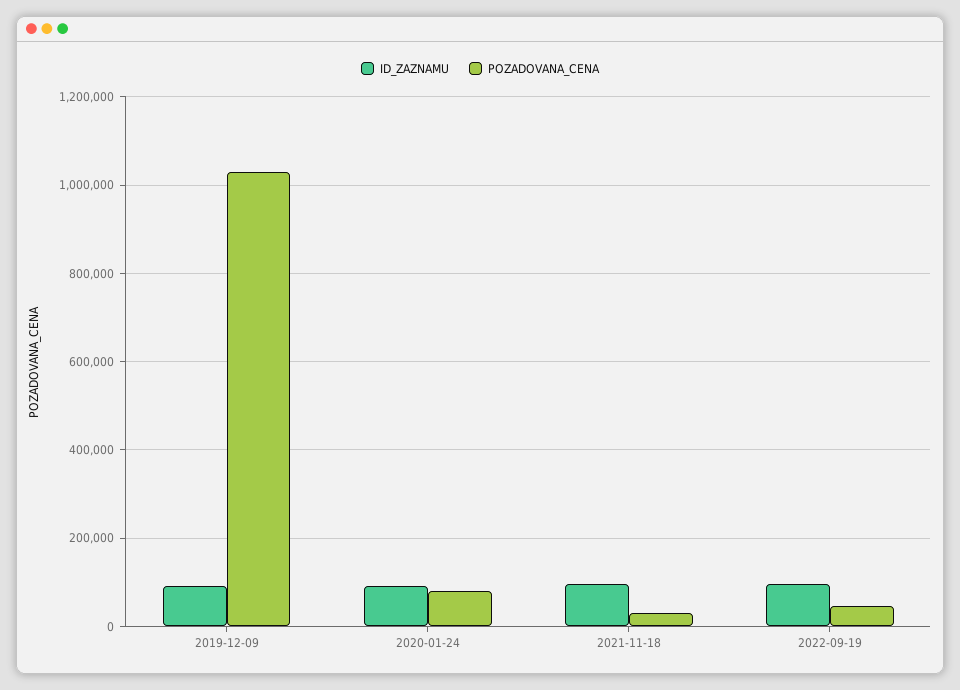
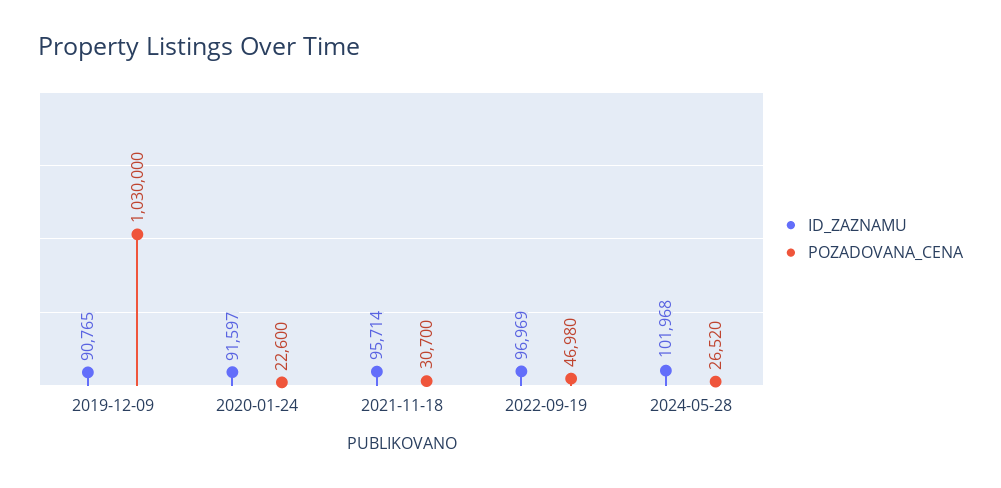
POZADOVANA_CENA, 2020-01-24: 80000 -> 22600
ID_ZAZNAMU, 2024-05-28: none -> 101968
POZADOVANA_CENA, 2024-05-28: none -> 26520

